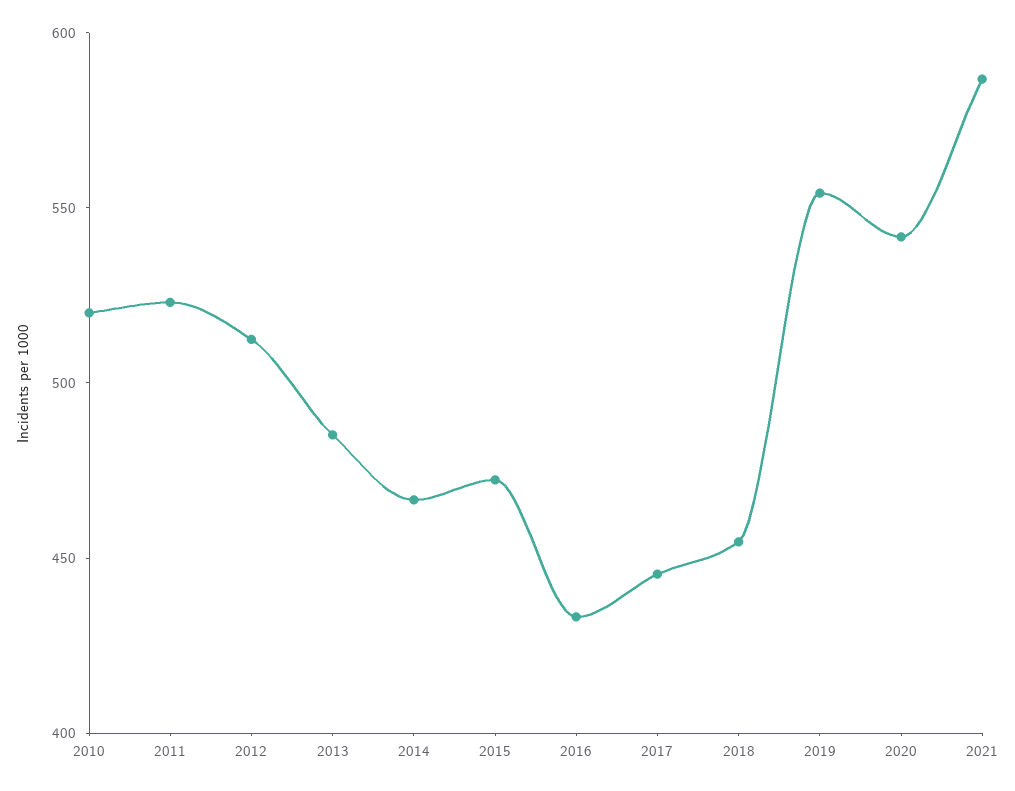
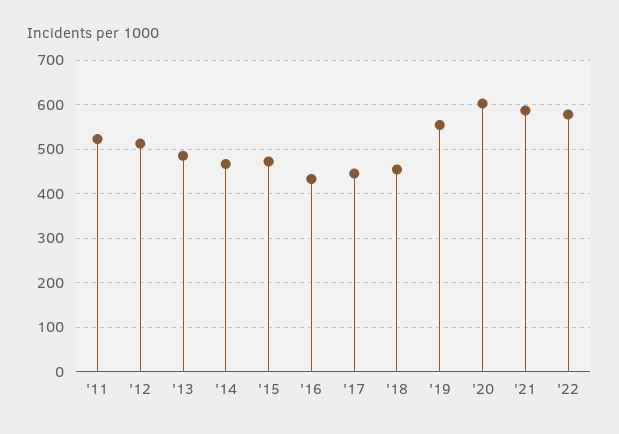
2010: 520 -> none
2020: 540 -> 600
'22: none -> 580

